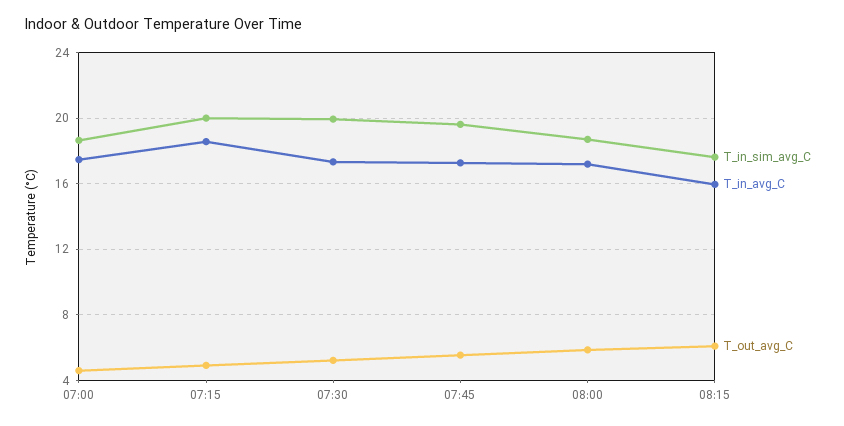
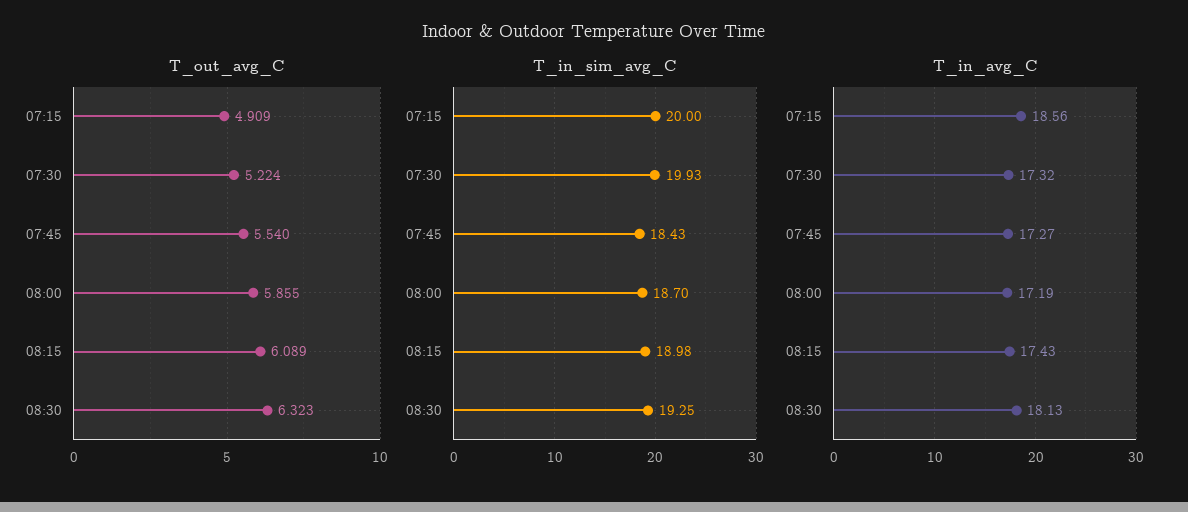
T_in_sim_avg_C, 07:00: 18.5 -> none
T_in_avg_C, 07:00: 17.5 -> none
T_out_avg_C, 07:00: 4.5 -> none
T_in_sim_avg_C, 07:45: 19.5 -> 18.43
T_in_sim_avg_C, 08:15: 17.5 -> 18.98
T_in_avg_C, 08:15: 16 -> 17.43
T_out_avg_C, 08:30: none -> 6.323
T_in_sim_avg_C, 08:30: none -> 19.25
T_in_avg_C, 08:30: none -> 18.13

